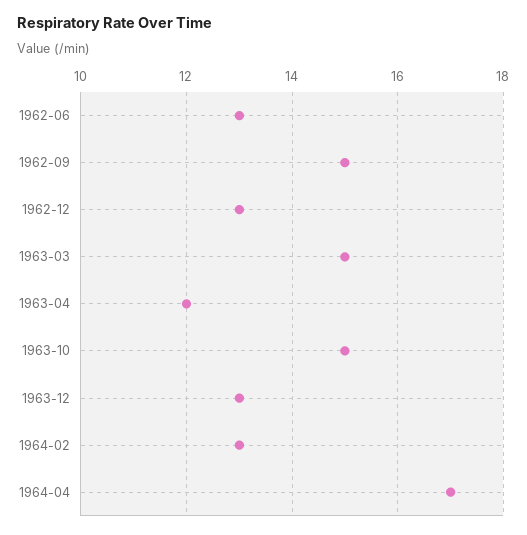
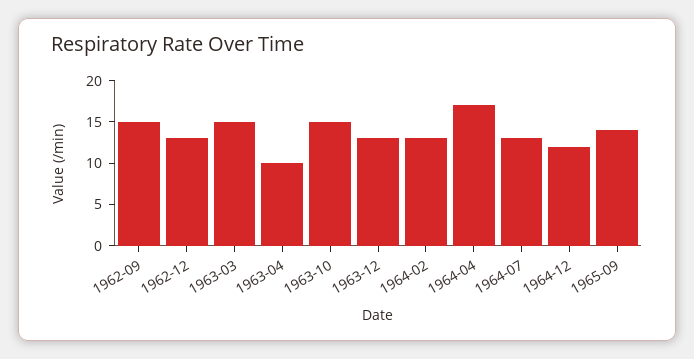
1962-06: 13 -> none
1963-04: 12 -> 10
1964-07: none -> 13
1964-12: none -> 12
1965-09: none -> 14

